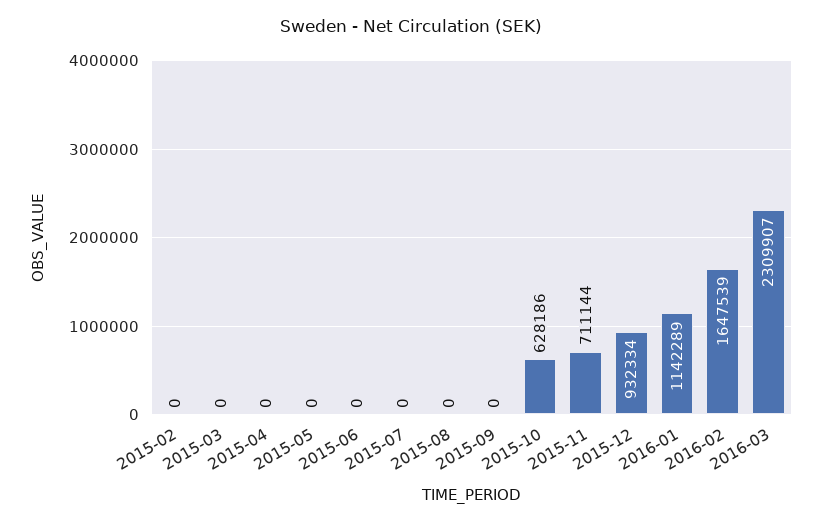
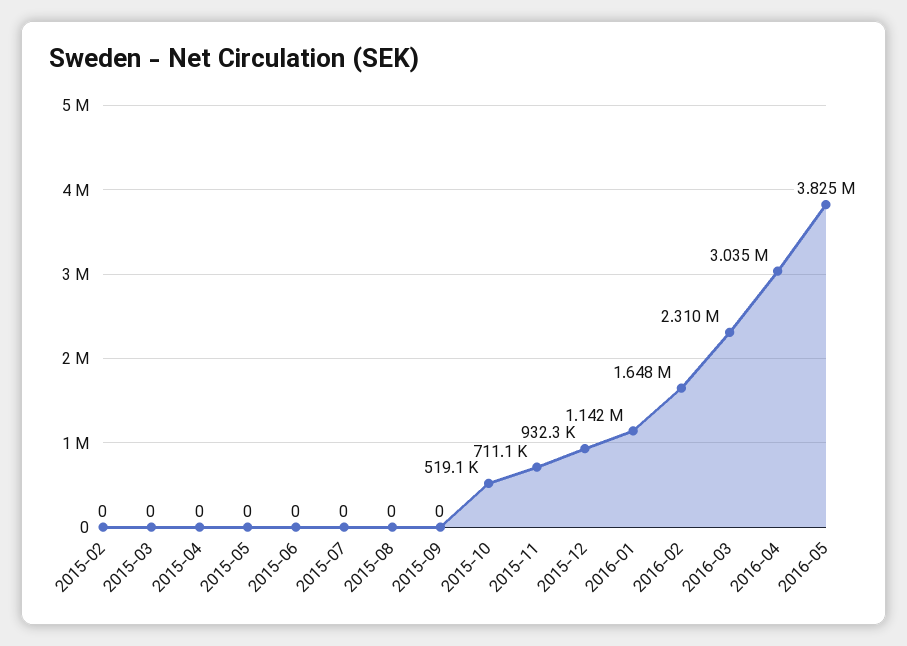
2015-10: 628186 -> 519100
2016-04: none -> 3035000
2016-05: none -> 3825000

